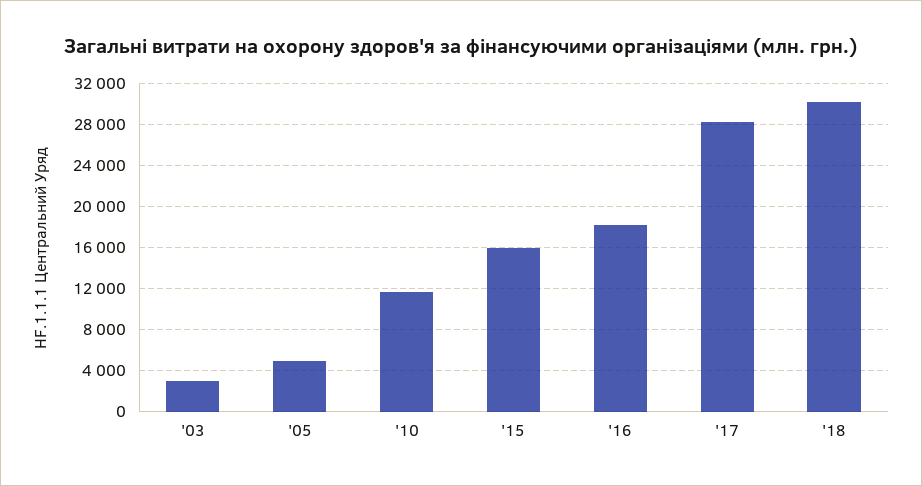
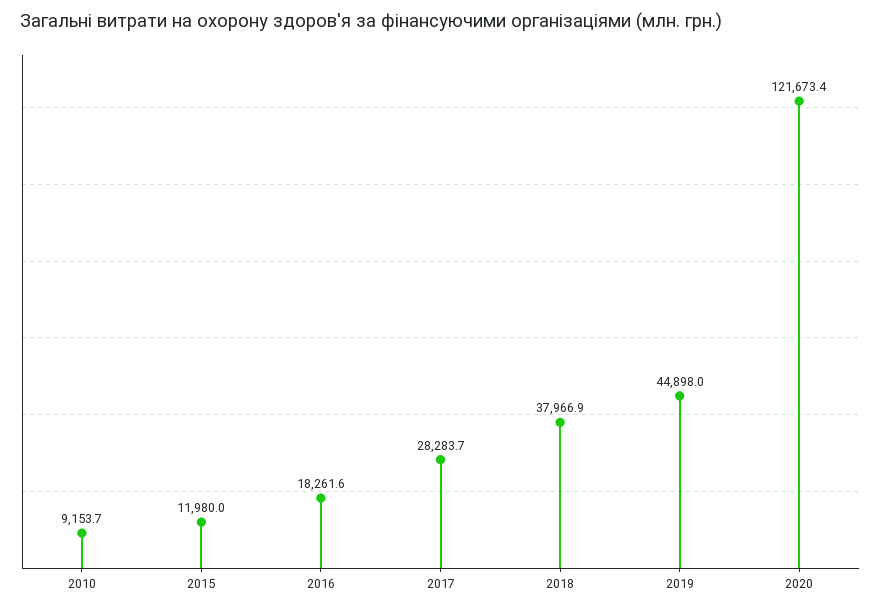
'03: 3000 -> none
'05: 5000 -> none
'10: 12000 -> 9153.7
'15: 16000 -> 11980
'18: 30000 -> 37966.9
2019: none -> 44898
2020: none -> 121673.4

